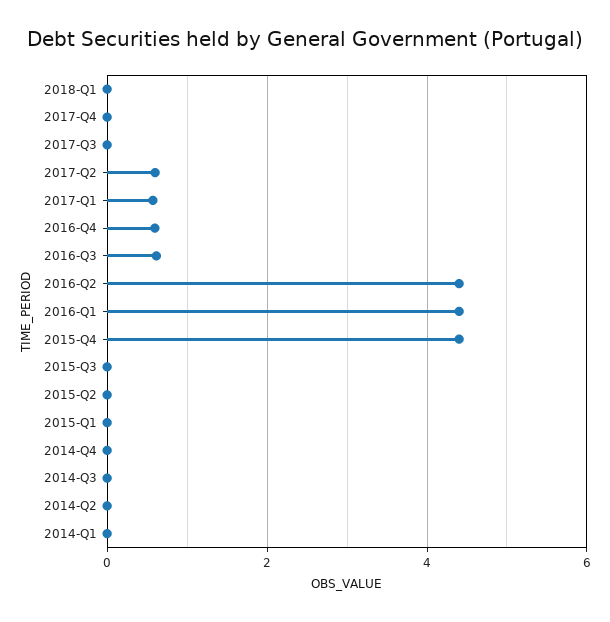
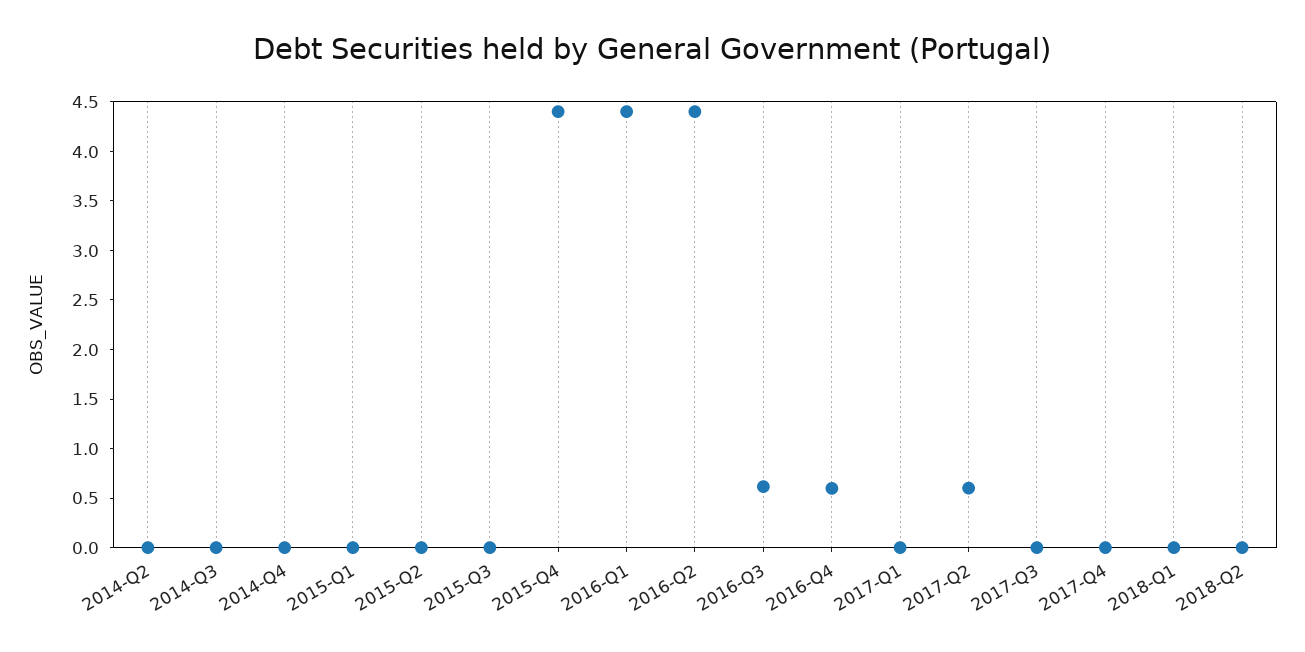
2017-Q1: 0.6 -> 0
2014-Q1: 0 -> none
2018-Q2: none -> 0

